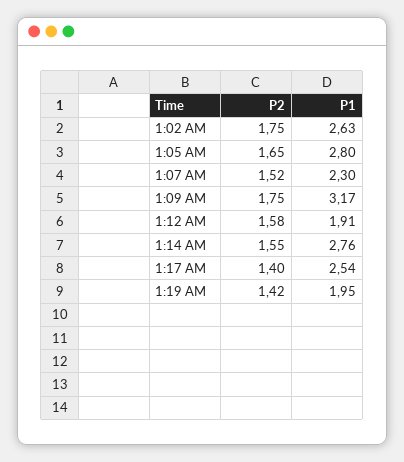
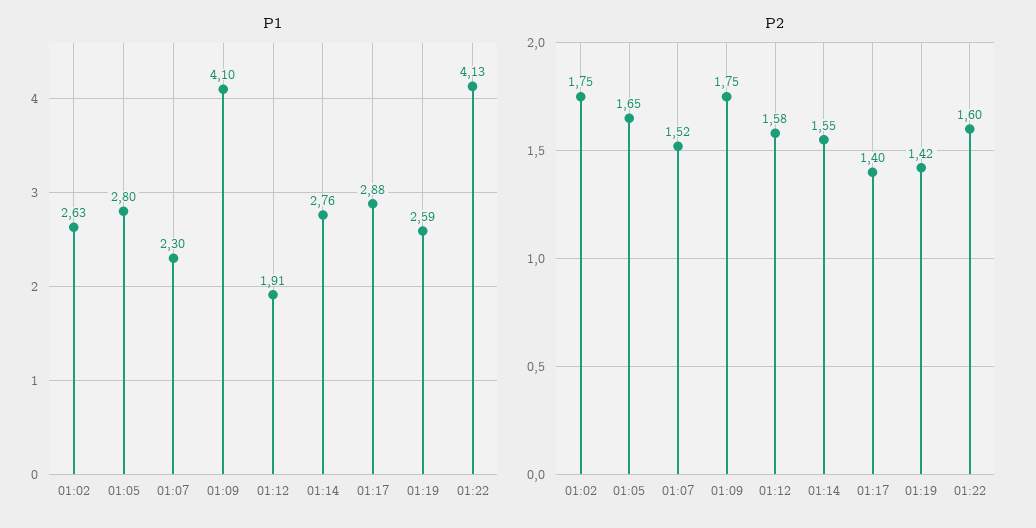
P1, 1:09 AM: 3.17 -> 4.1
P1, 1:17 AM: 2.54 -> 2.88
P1, 1:19 AM: 1.95 -> 2.59
P1, 01:22: none -> 4.13
P2, 01:22: none -> 1.6

